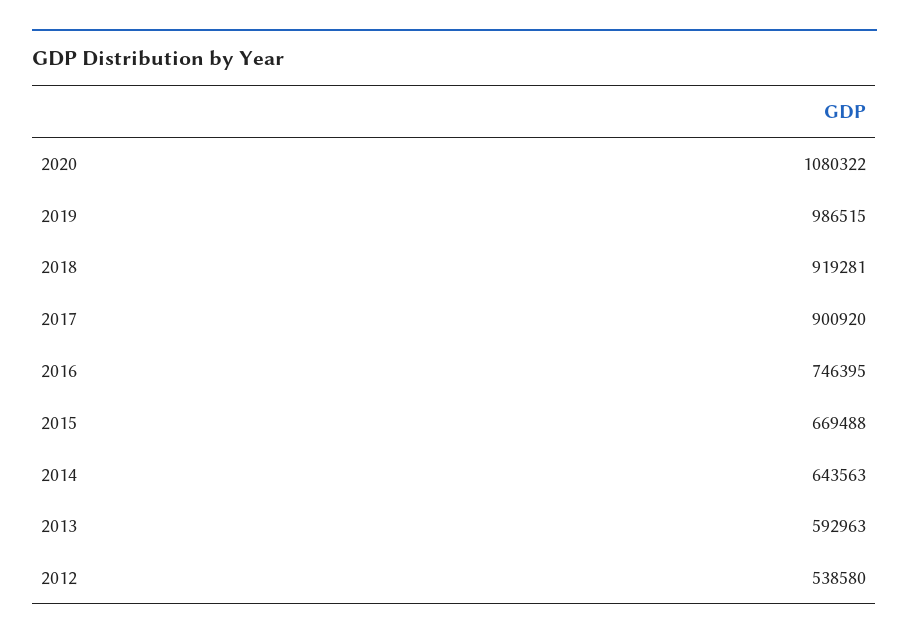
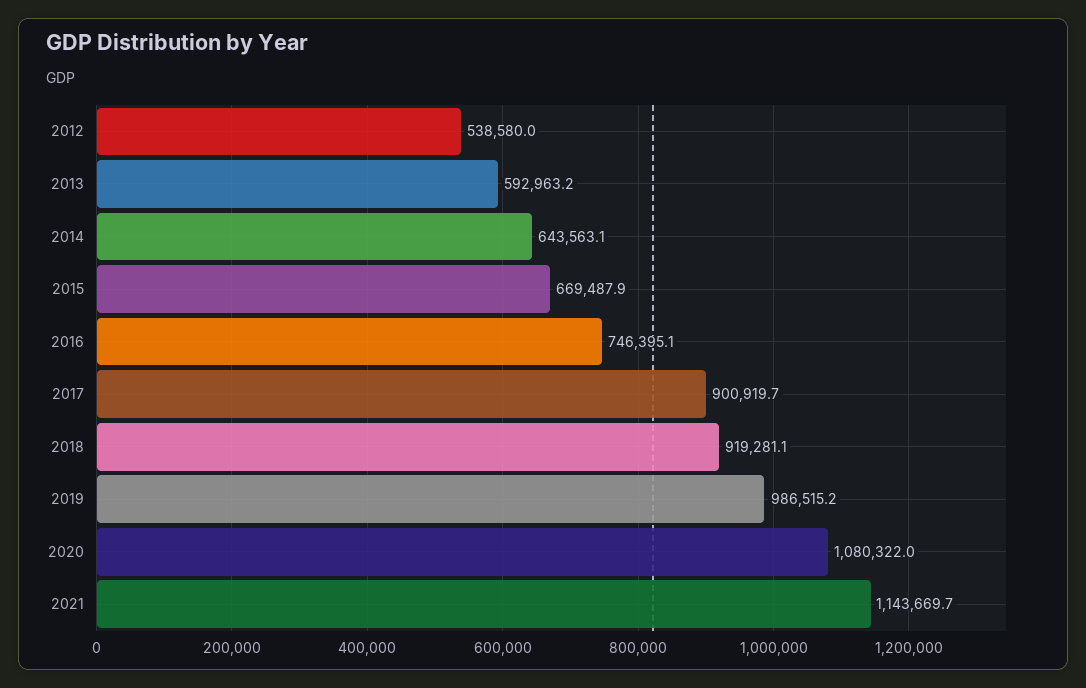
2021: none -> 1143669.7

